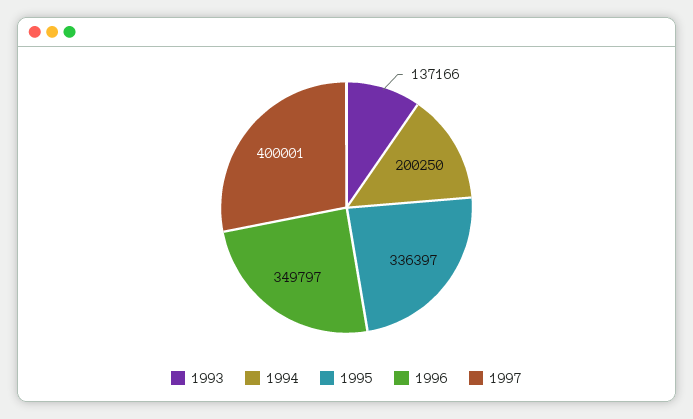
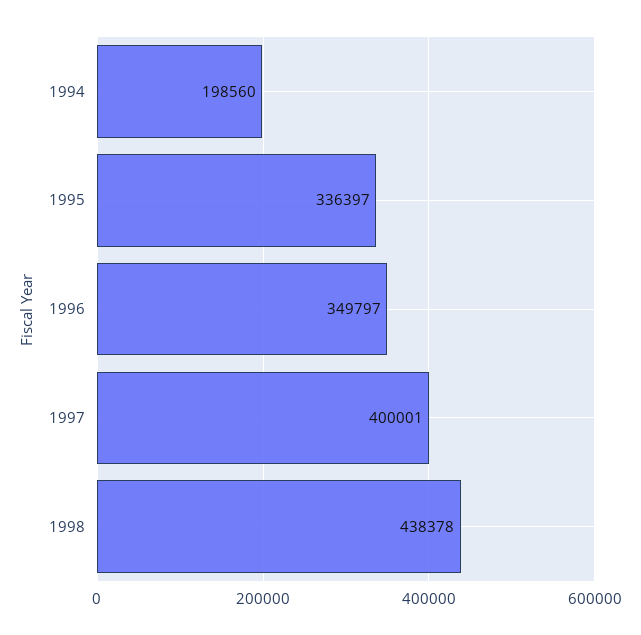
1993: 137166 -> none
1994: 200250 -> 198560
1998: none -> 438378

